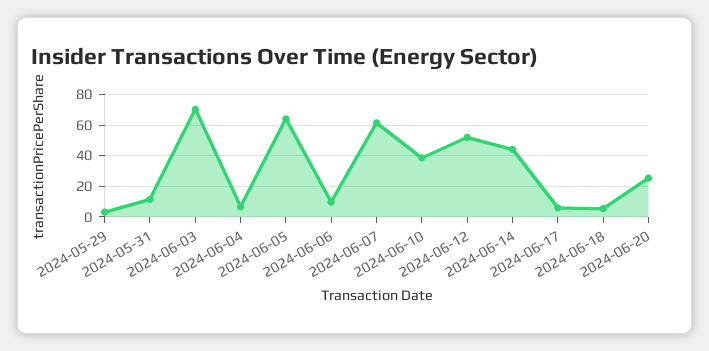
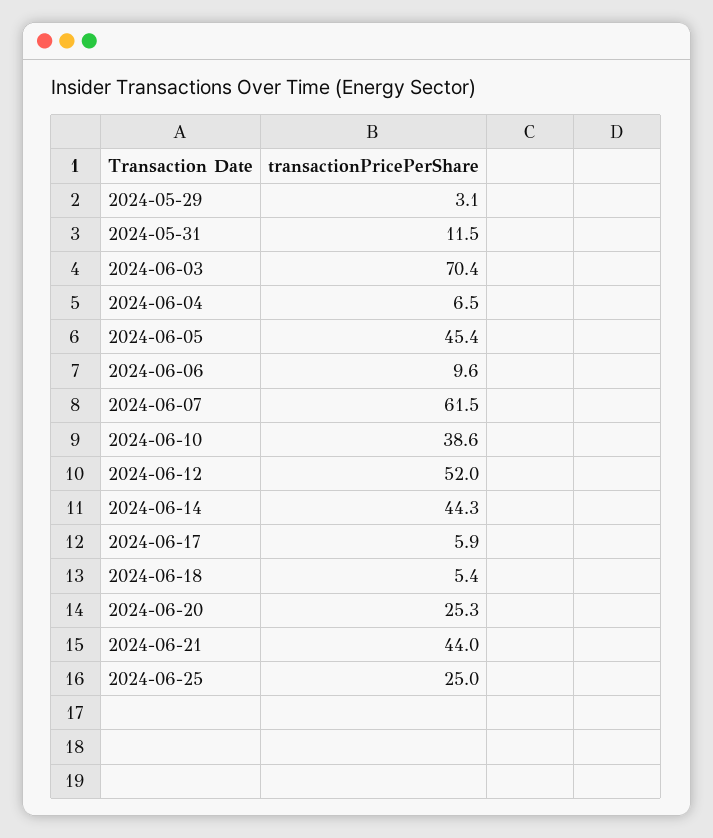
2024-06-05: 65 -> 45.4
2024-06-21: none -> 44
2024-06-25: none -> 25

